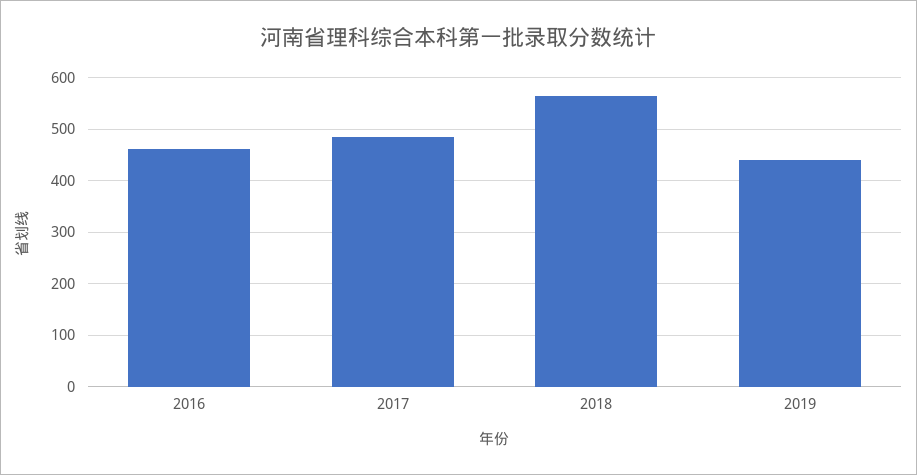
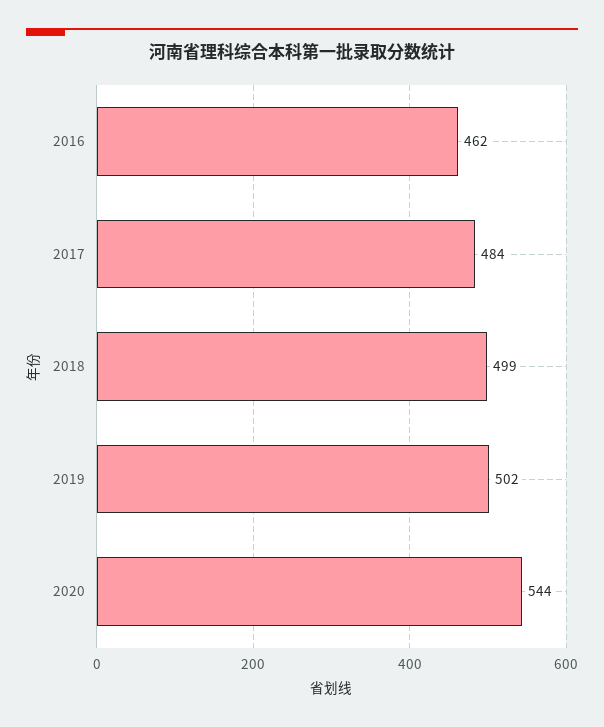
2018: 560 -> 499
2019: 440 -> 502
2020: none -> 544

